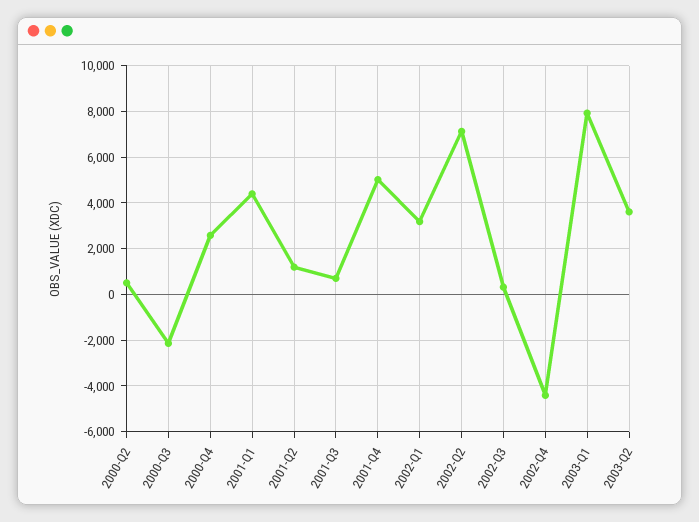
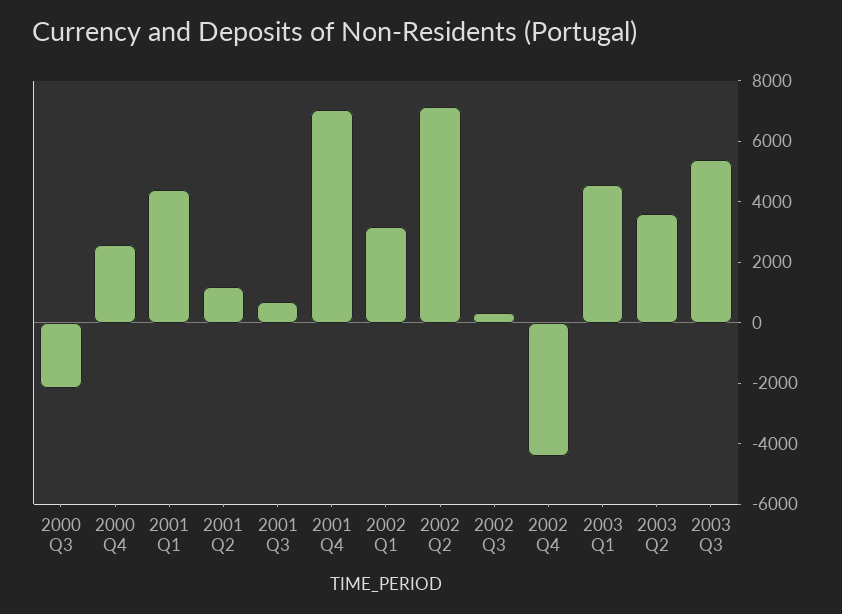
2000-Q2: 500 -> none
2001-Q4: 5000 -> 7000
2003-Q1: 8000 -> 4500
2003 Q3: none -> 5500

